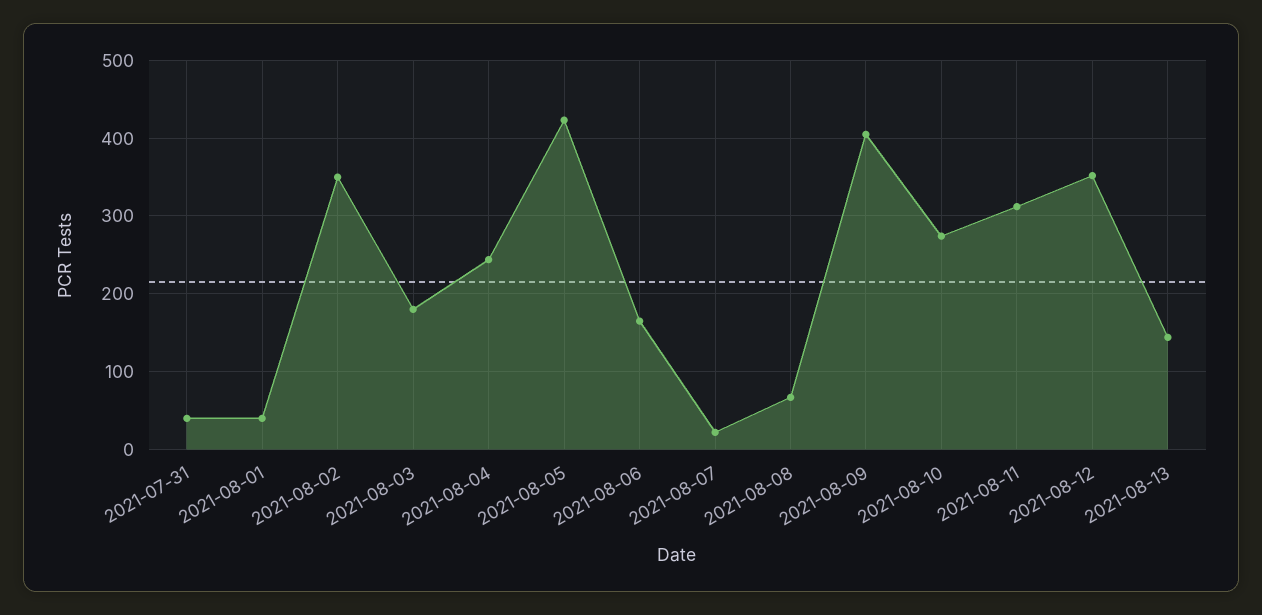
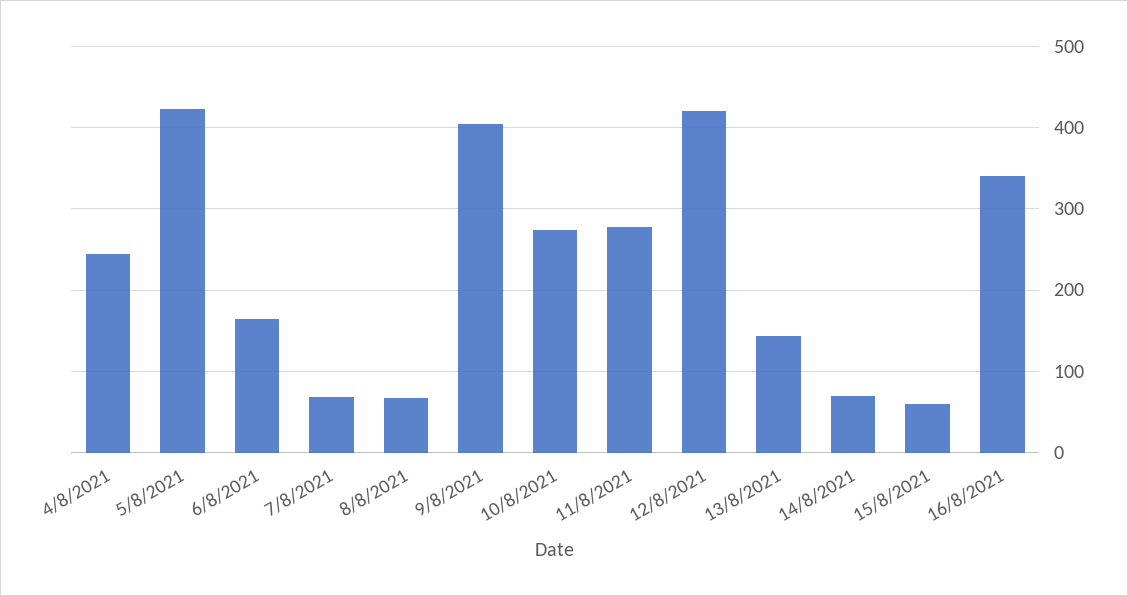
2021-07-31: 40 -> none
2021-08-01: 40 -> none
2021-08-02: 350 -> none
2021-08-03: 180 -> none
2021-08-07: 20 -> 70
2021-08-11: 310 -> 280
2021-08-12: 350 -> 420
14/8/2021: none -> 70
15/8/2021: none -> 60
16/8/2021: none -> 340

